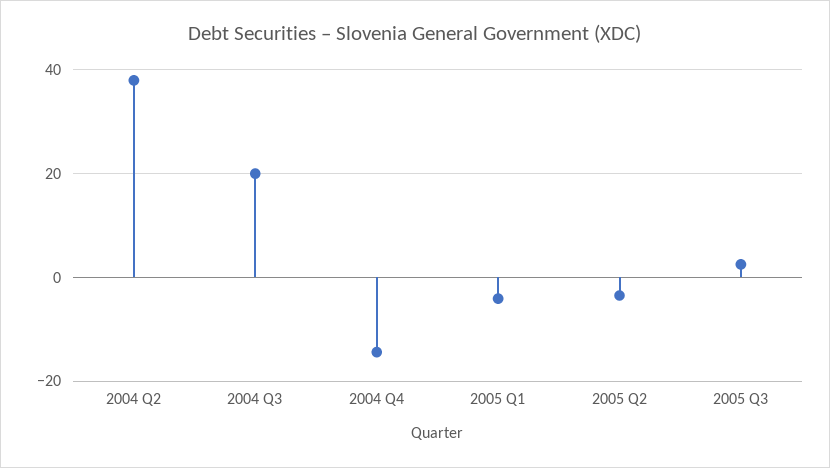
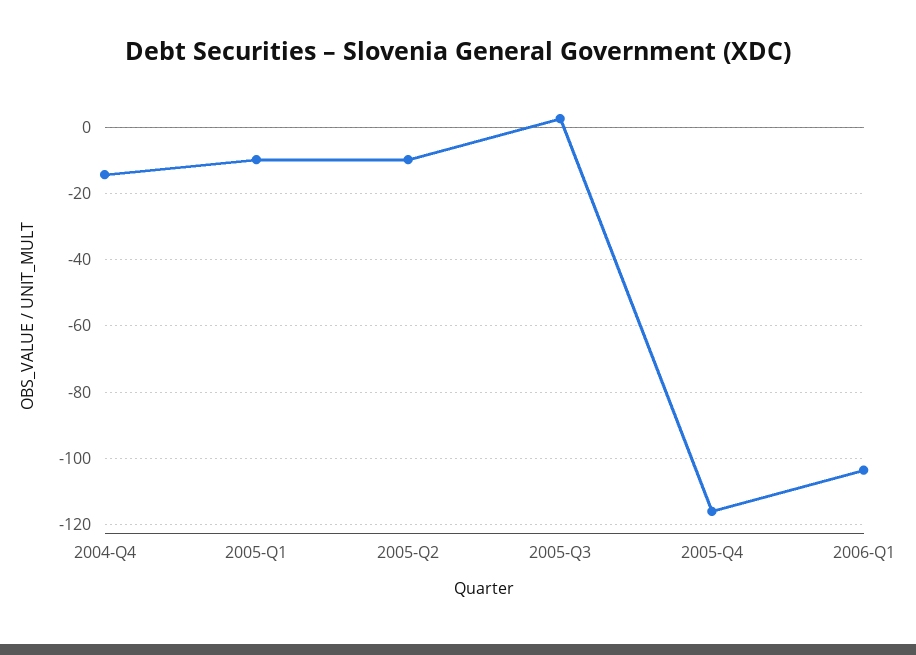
2004 Q2: 38 -> none
2004 Q3: 20 -> none
2005 Q1: -4 -> -10
2005 Q2: -4 -> -10
2005-Q4: none -> -116
2006-Q1: none -> -104

